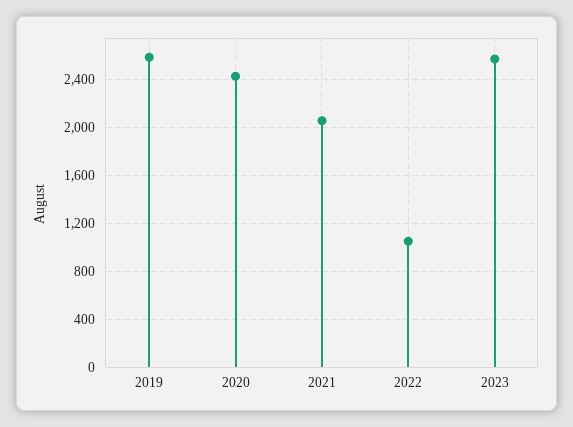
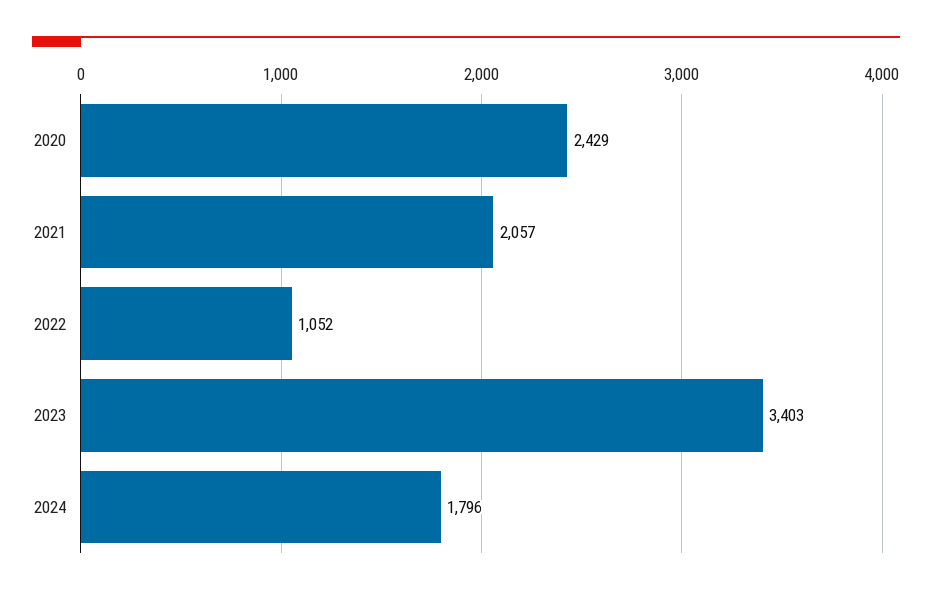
2019: 2600 -> none
2023: 2600 -> 3403
2024: none -> 1796

